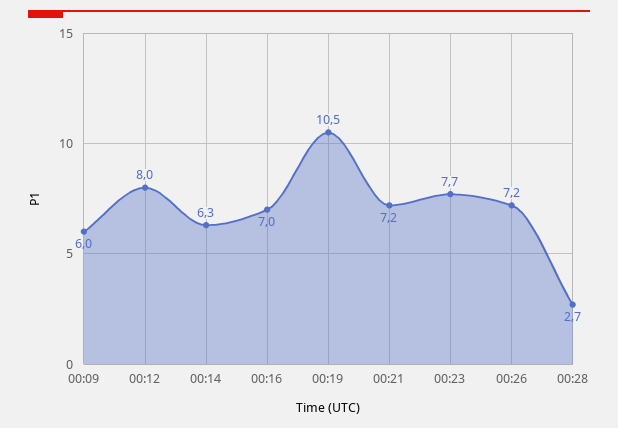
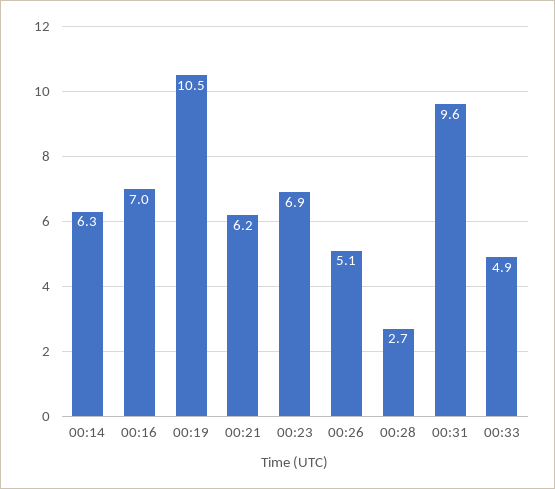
00:09: 6 -> none
00:12: 8 -> none
00:21: 7.2 -> 6.2
00:23: 7.7 -> 6.9
00:26: 7.2 -> 5.1
00:31: none -> 9.6
00:33: none -> 4.9

